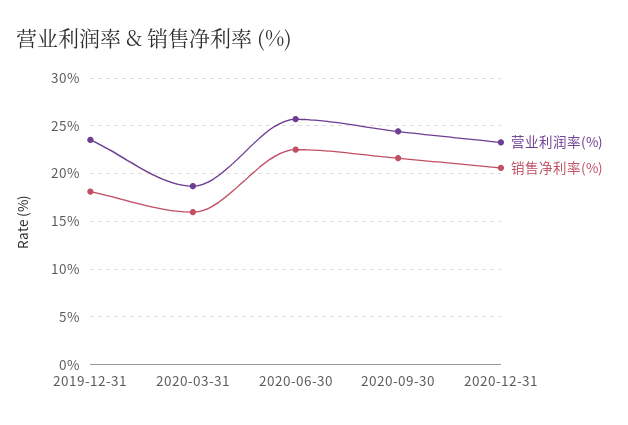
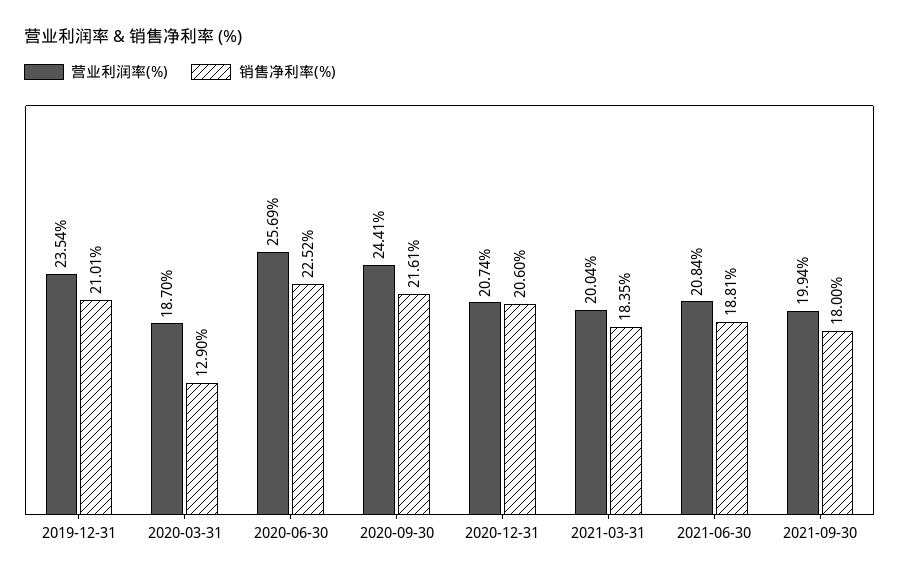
销售净利率(%), 2019-12-31: 18 -> 21.01
销售净利率(%), 2020-03-31: 16 -> 12.9
营业利润率(%), 2020-12-31: 23 -> 20.74
营业利润率(%), 2021-03-31: none -> 20.04
销售净利率(%), 2021-03-31: none -> 18.35
营业利润率(%), 2021-06-30: none -> 20.84
销售净利率(%), 2021-06-30: none -> 18.81
营业利润率(%), 2021-09-30: none -> 19.94
销售净利率(%), 2021-09-30: none -> 18

